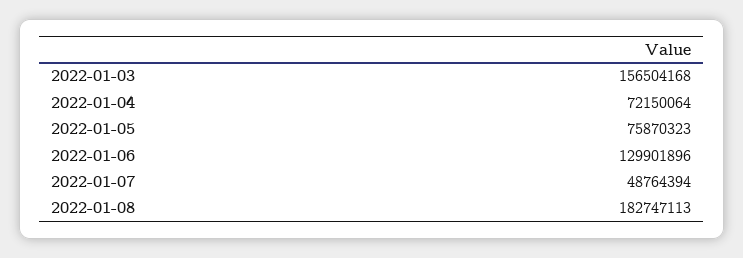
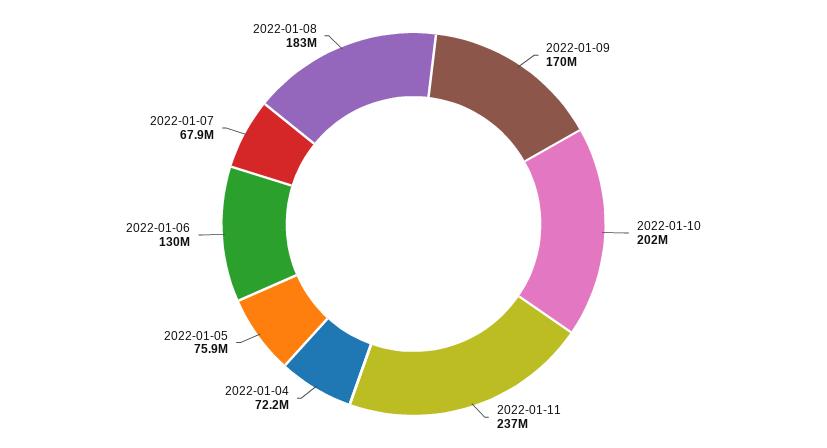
2022-01-03: 156504168 -> none
2022-01-07: 48764394 -> 67900000
2022-01-09: none -> 170000000
2022-01-10: none -> 202000000
2022-01-11: none -> 237000000

